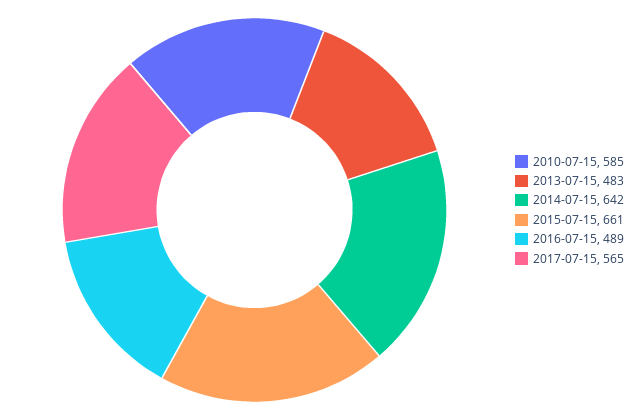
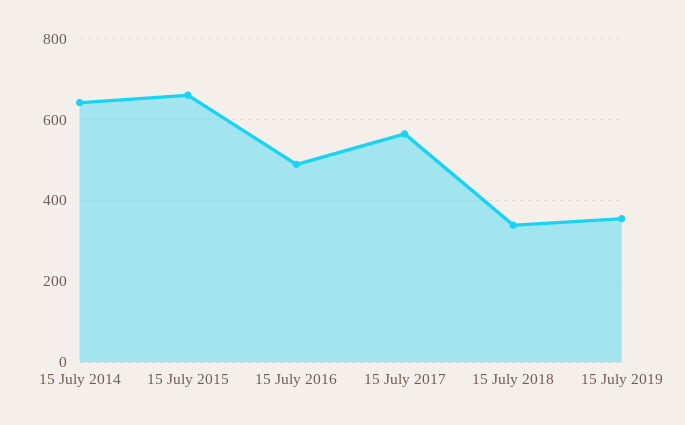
2010-07-15: 585 -> none
2013-07-15: 483 -> none
15 July 2018: none -> 340
15 July 2019: none -> 360

